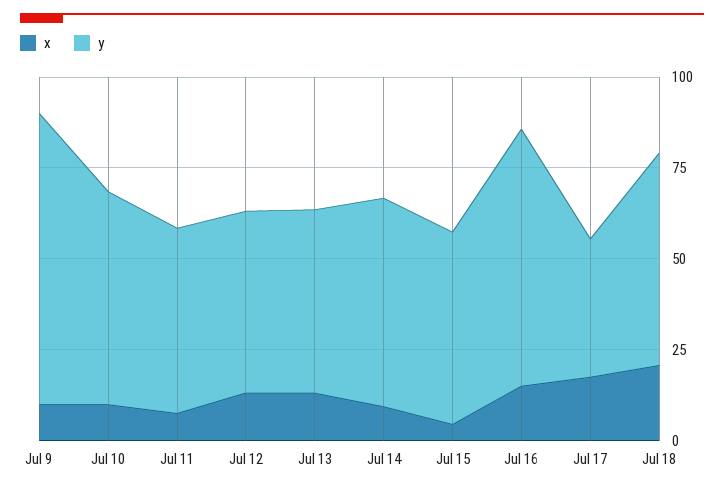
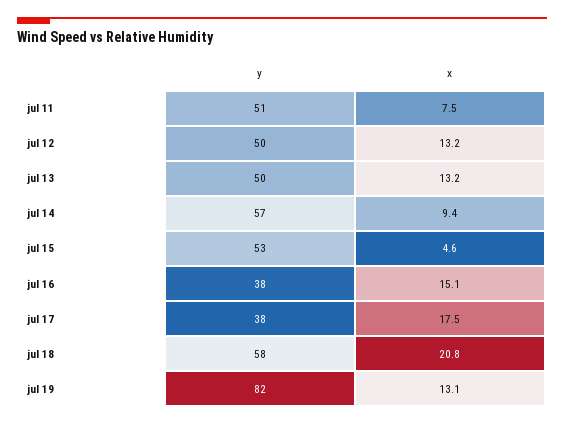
x, Jul 9: 10 -> none
y, Jul 9: 80 -> none
x, Jul 10: 10 -> none
y, Jul 10: 60 -> none
y, Jul 16: 70 -> 38
y, jul 19: none -> 82
x, jul 19: none -> 13.1

